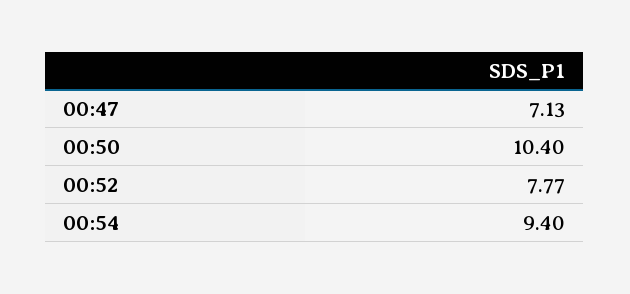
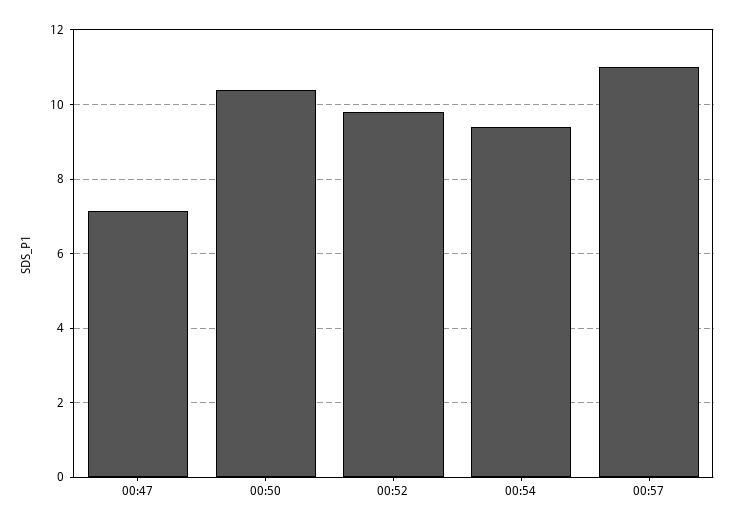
00:52: 7.77 -> 9.8
00:57: none -> 11

